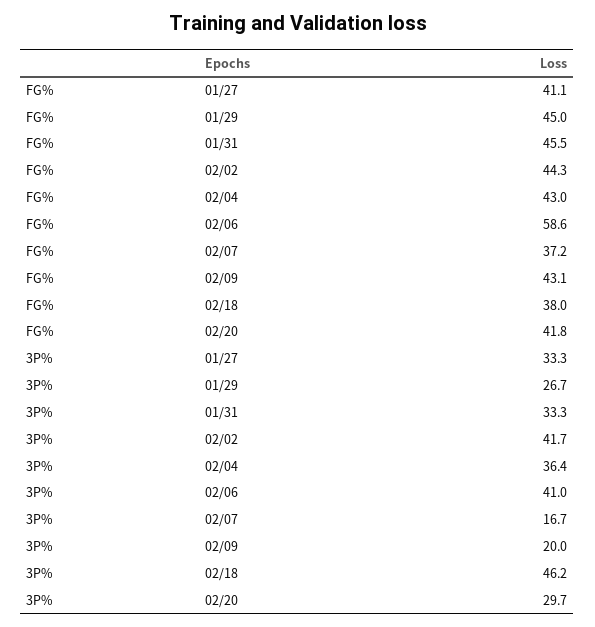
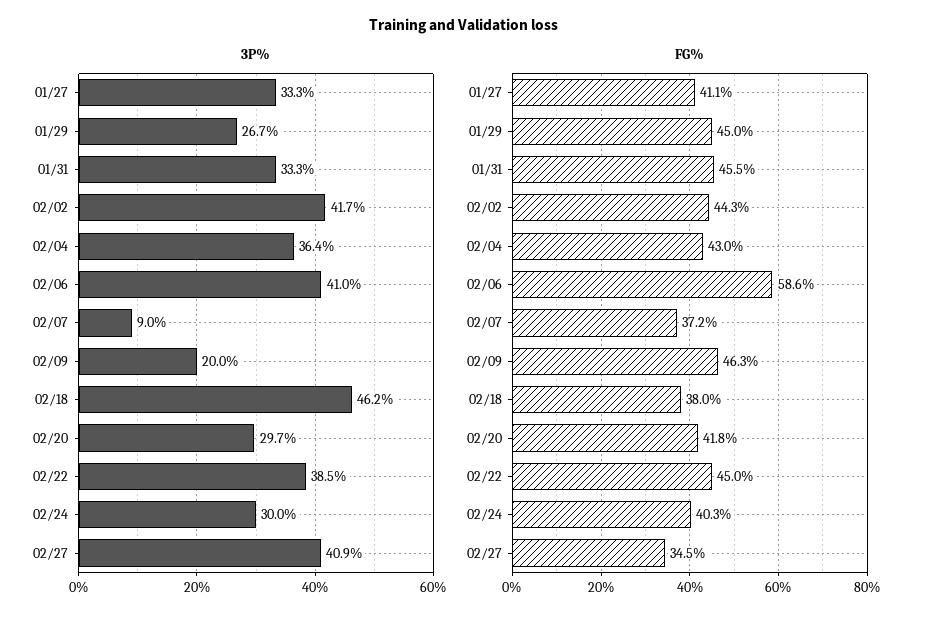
FG%, 02/09: 43.1 -> 46.3
3P%, 02/07: 16.7 -> 9
3P%, 02/22: none -> 38.5
3P%, 02/24: none -> 30
3P%, 02/27: none -> 40.9
FG%, 02/22: none -> 45
FG%, 02/24: none -> 40.3
FG%, 02/27: none -> 34.5

